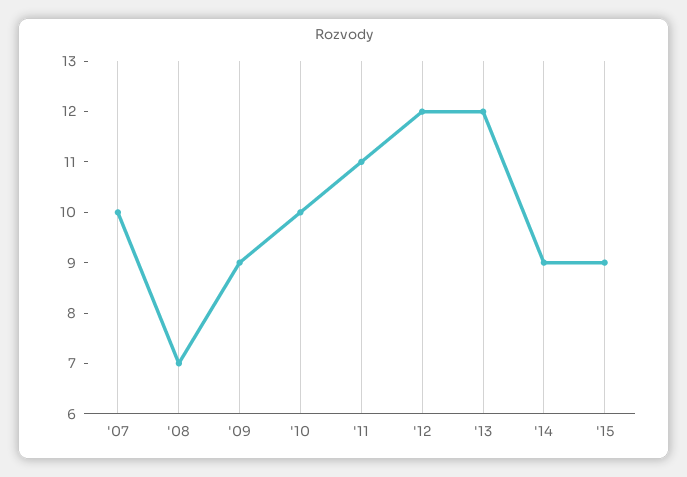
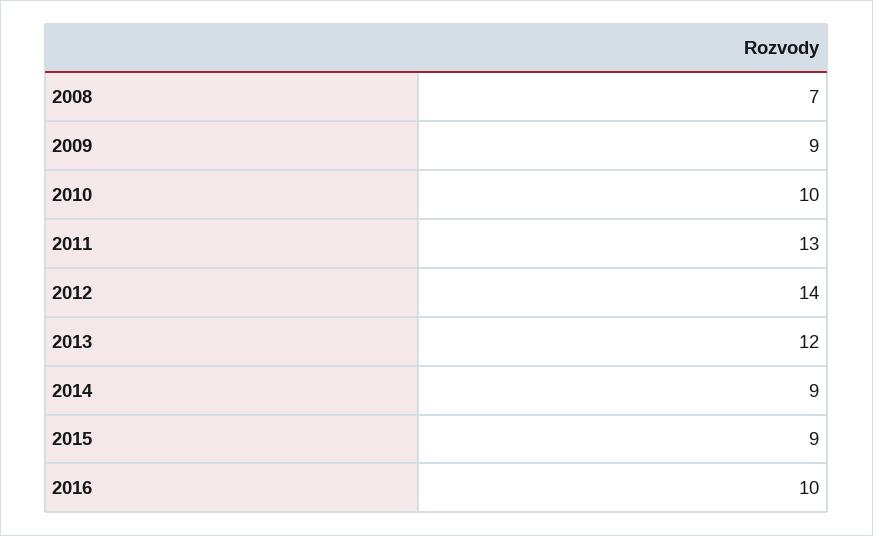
'07: 10 -> none
'11: 11 -> 13
'12: 12 -> 14
2016: none -> 10

